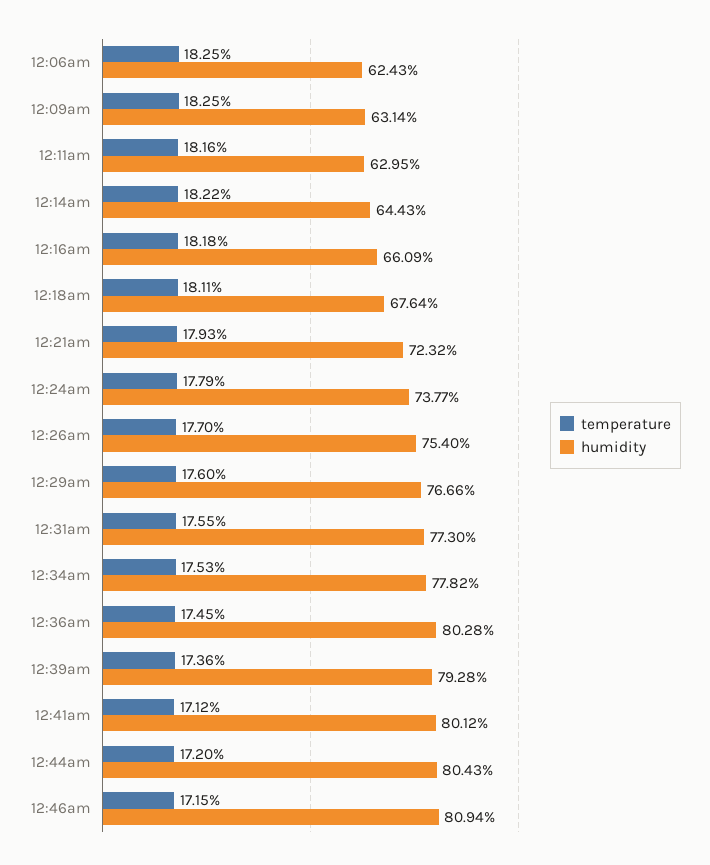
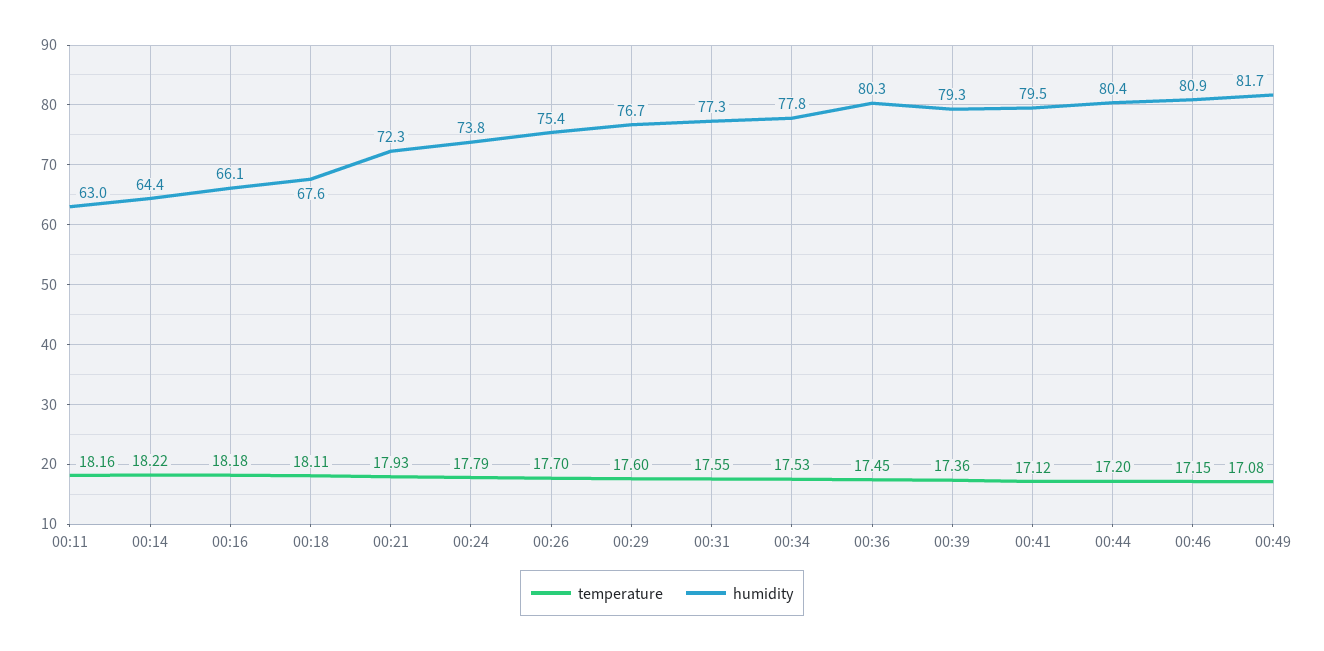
temperature, 12:06am: 18.25 -> none
humidity, 12:06am: 62.43 -> none
temperature, 12:09am: 18.25 -> none
humidity, 12:09am: 63.14 -> none
humidity, 12:41am: 80.12 -> 79.5
temperature, 00:49: none -> 17.08
humidity, 00:49: none -> 81.7

